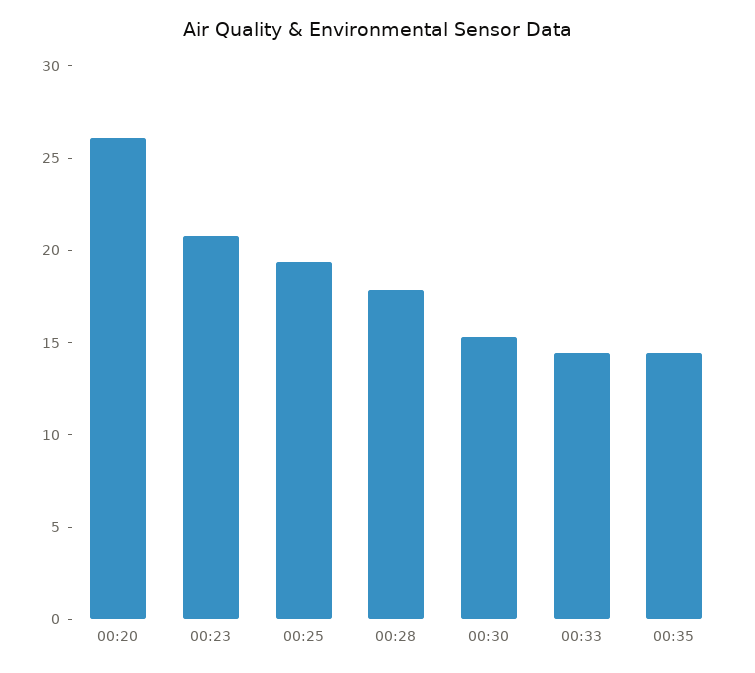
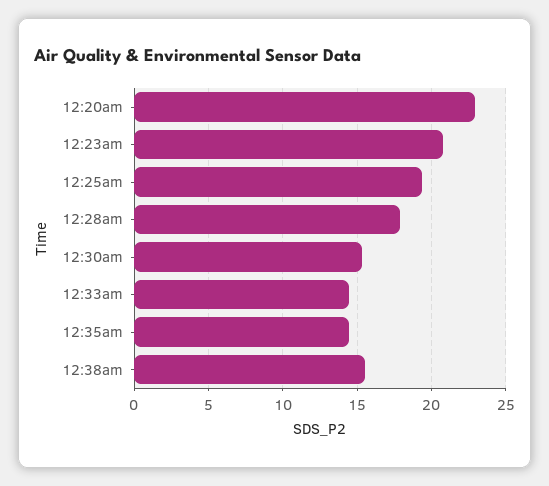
00:20: 26 -> 23
12:38am: none -> 15.5

